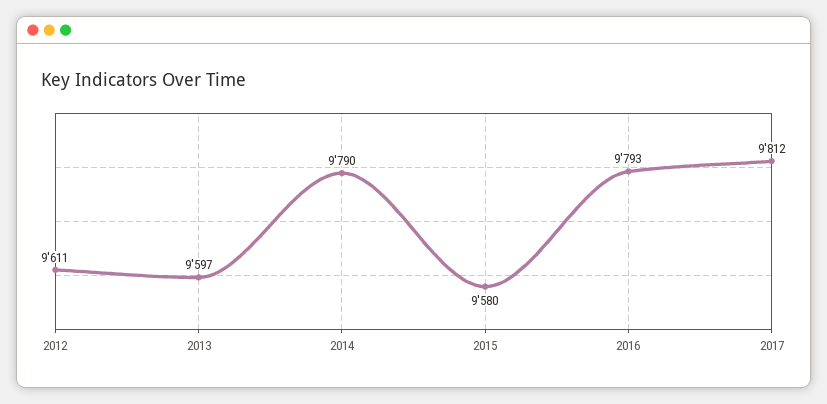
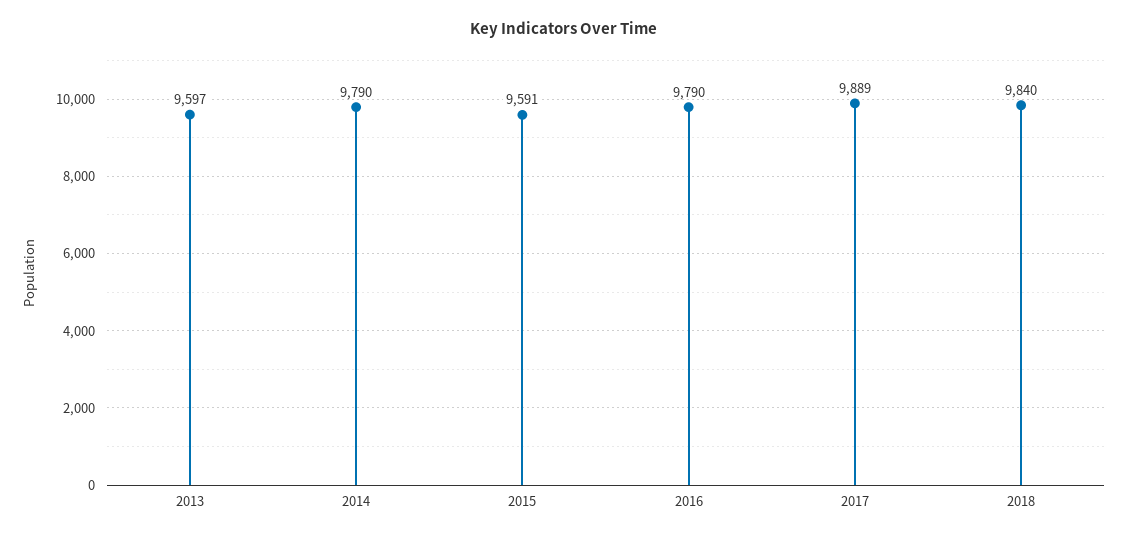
2012: 9611 -> none
2015: 9580 -> 9591
2016: 9793 -> 9790
2017: 9812 -> 9889
2018: none -> 9840

